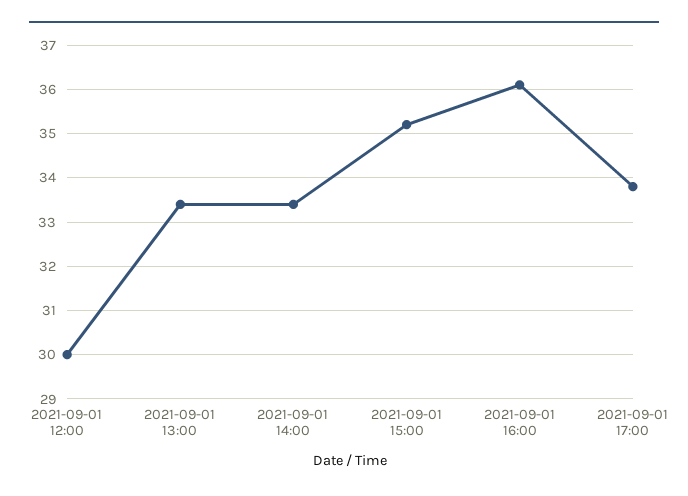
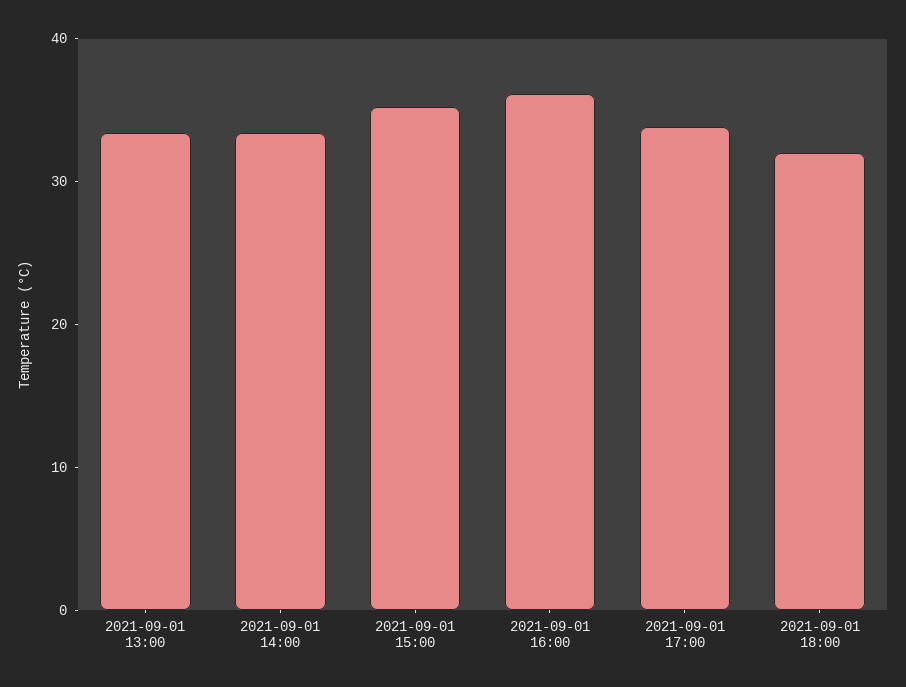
2021-09-01 12:00: 30 -> none
2021-09-01 18:00: none -> 32

